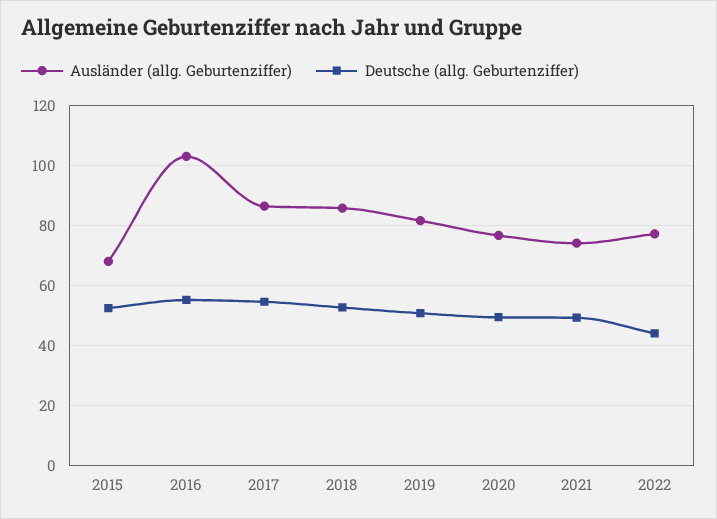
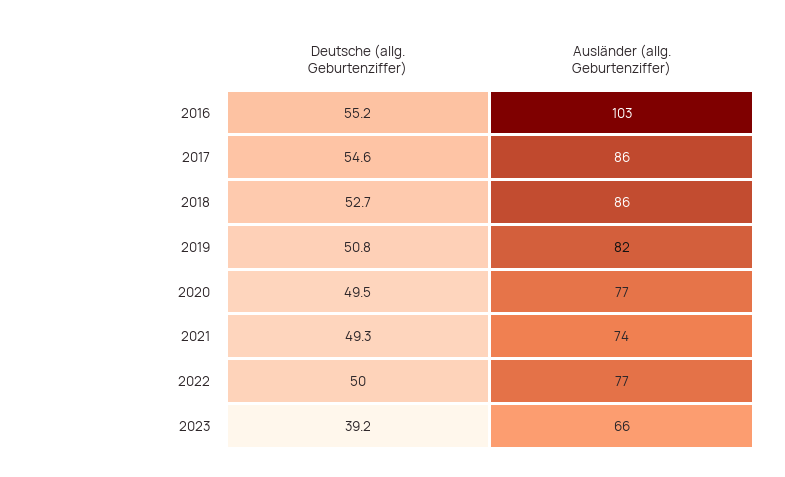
Ausländer (allg. Geburtenziffer), 2015: 68 -> none
Deutsche (allg. Geburtenziffer), 2015: 52 -> none
Deutsche (allg. Geburtenziffer), 2022: 44 -> 50
Deutsche (allg. Geburtenziffer), 2023: none -> 39.2
Ausländer (allg. Geburtenziffer), 2023: none -> 66

